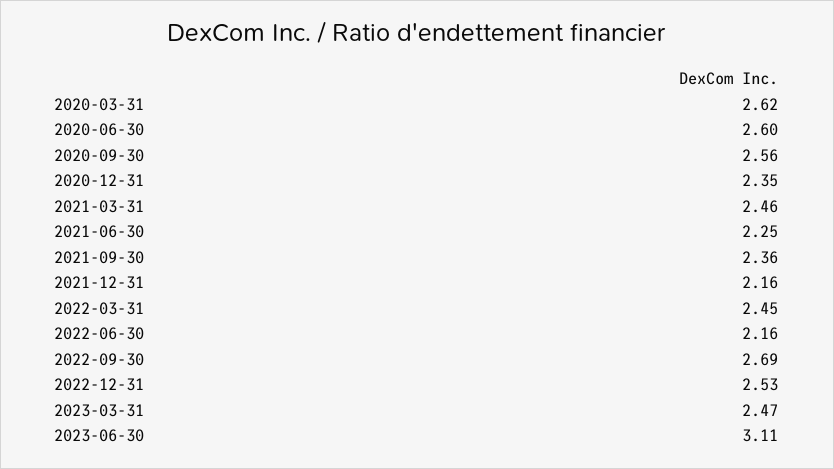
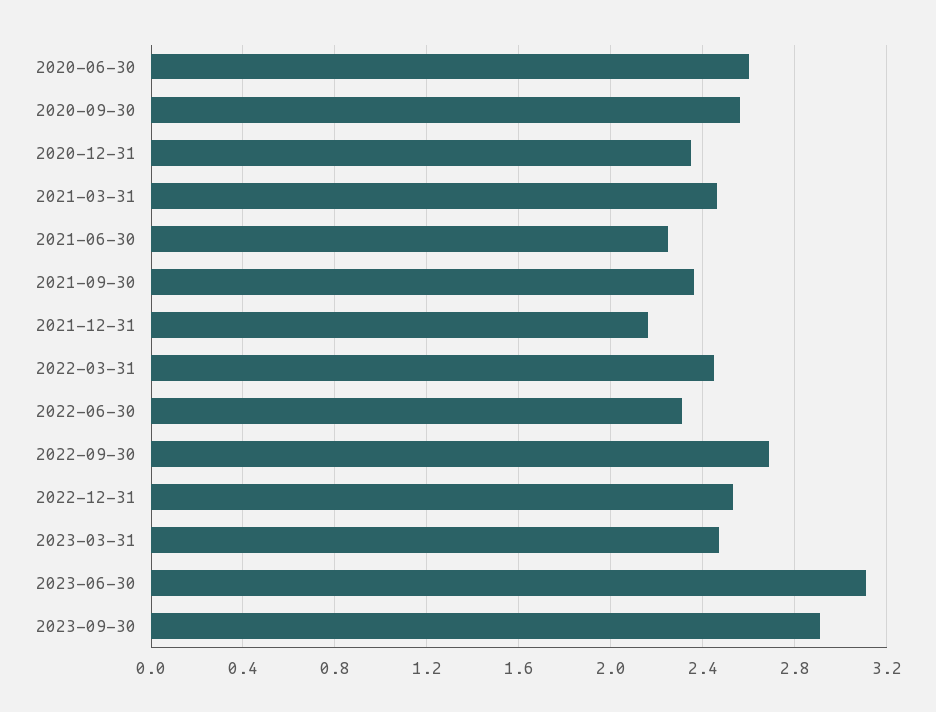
2020-03-31: 2.62 -> none
2022-06-30: 2.16 -> 2.3
2023-09-30: none -> 2.9

